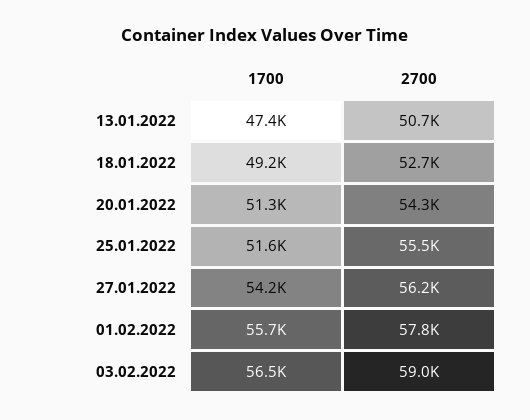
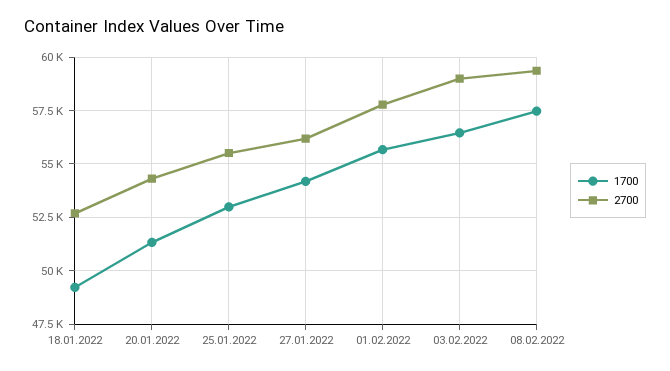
1700, 13.01.2022: 47400 -> none
2700, 13.01.2022: 50700 -> none
1700, 25.01.2022: 51600 -> 53000
1700, 08.02.2022: none -> 57500
2700, 08.02.2022: none -> 59500

